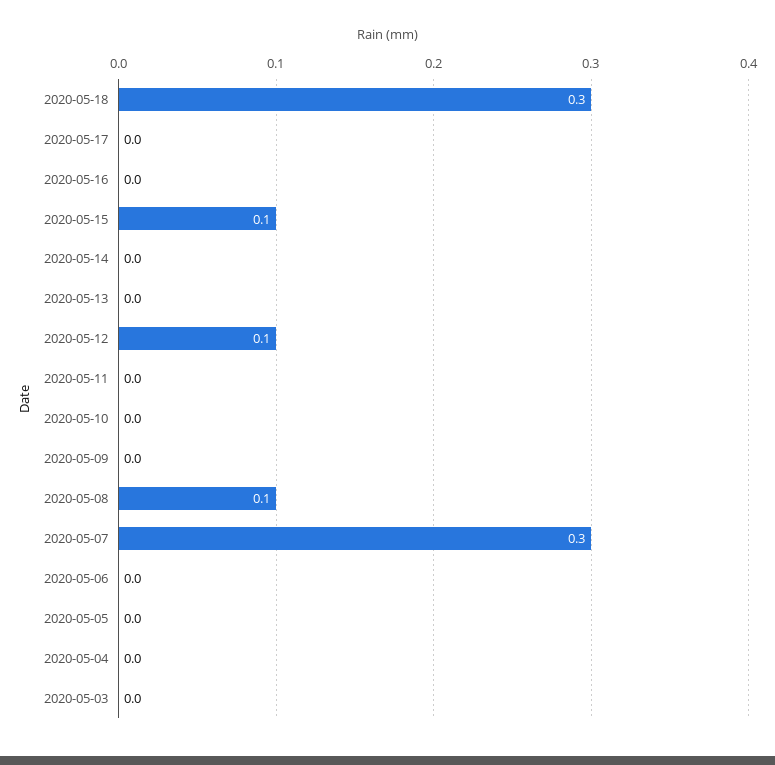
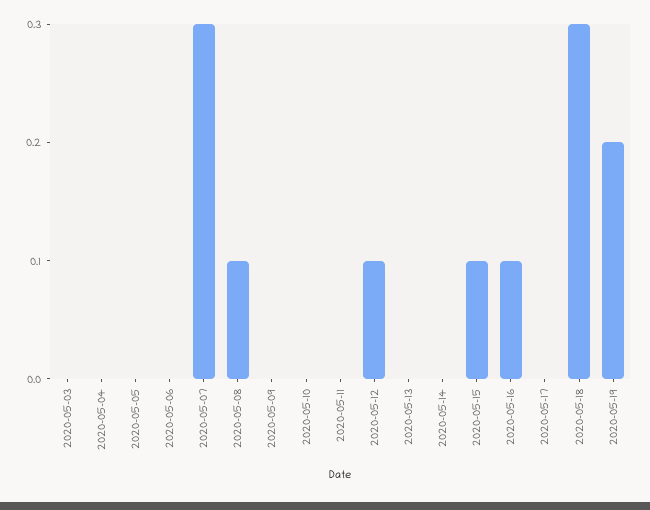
2020-05-16: 0 -> 0.1
2020-05-19: none -> 0.2

